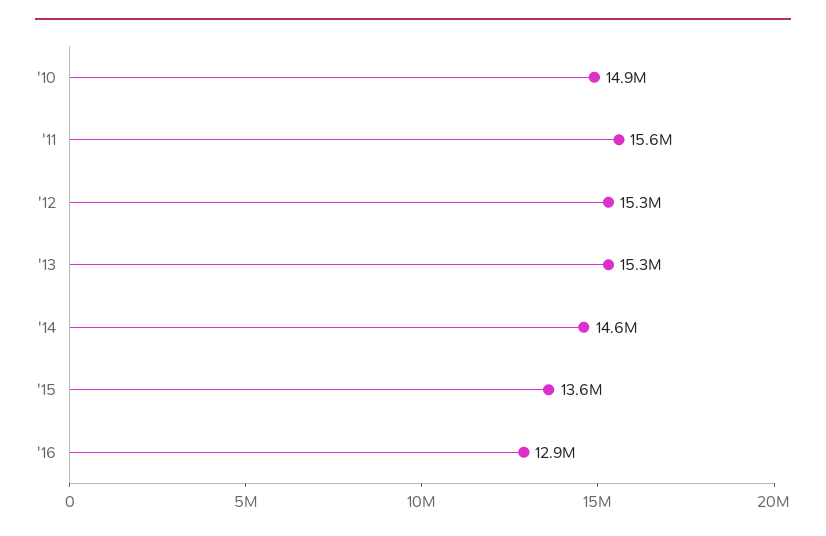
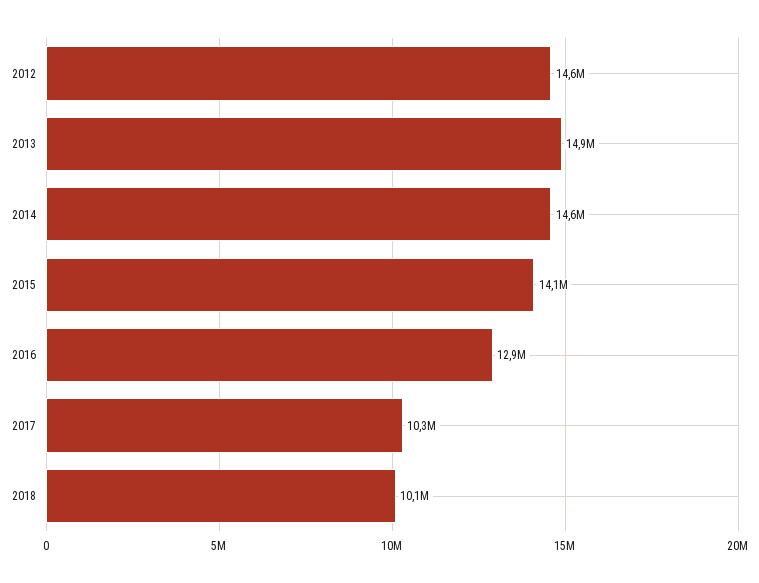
'10: 14900000 -> none
'11: 15600000 -> none
'12: 15300000 -> 14600000
'13: 15300000 -> 14900000
'15: 13600000 -> 14100000
2017: none -> 10300000
2018: none -> 10100000

